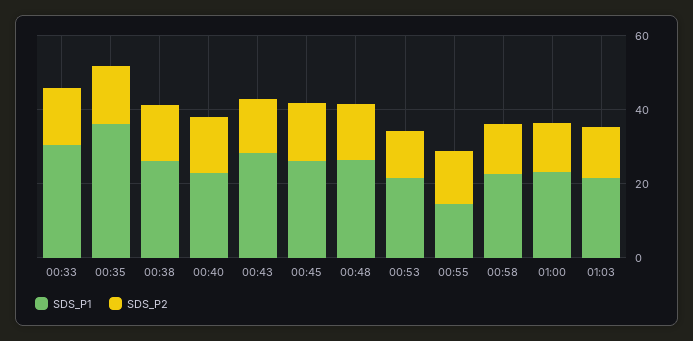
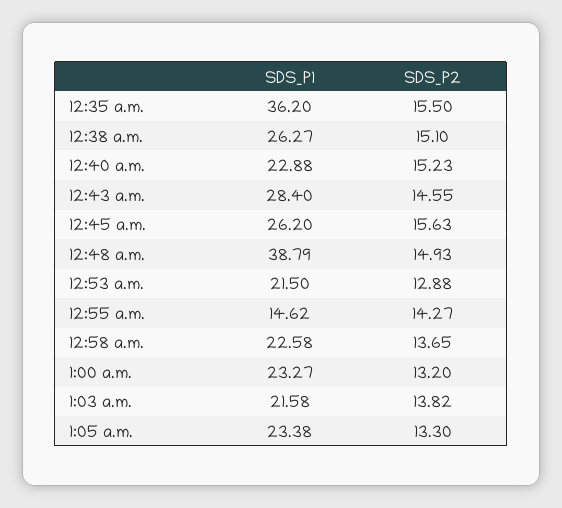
SDS_P1, 00:33: 30 -> none
SDS_P2, 00:33: 15 -> none
SDS_P1, 00:48: 25 -> 38.79
SDS_P1, 1:05 a.m.: none -> 23.38
SDS_P2, 1:05 a.m.: none -> 13.3

